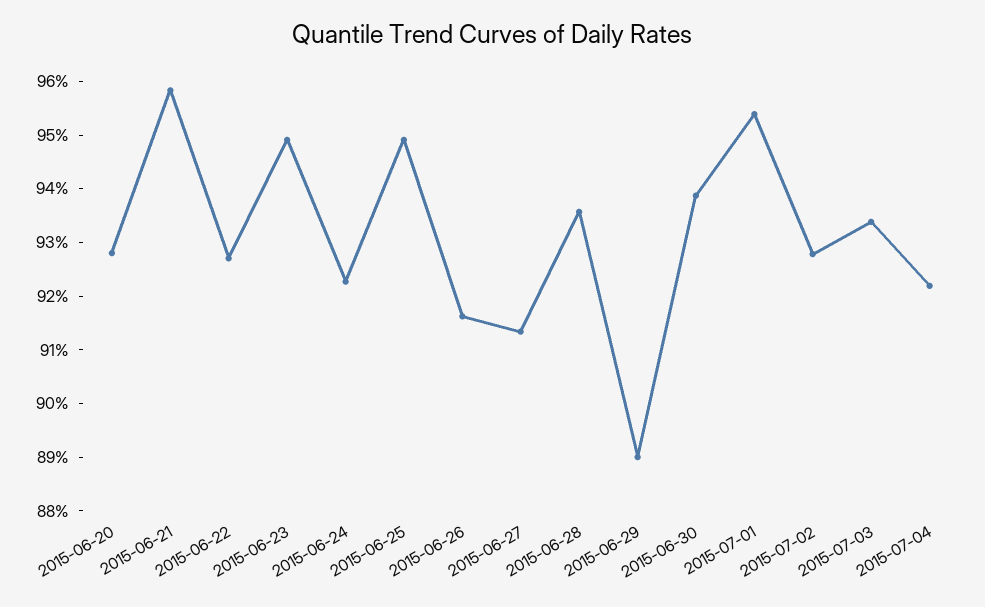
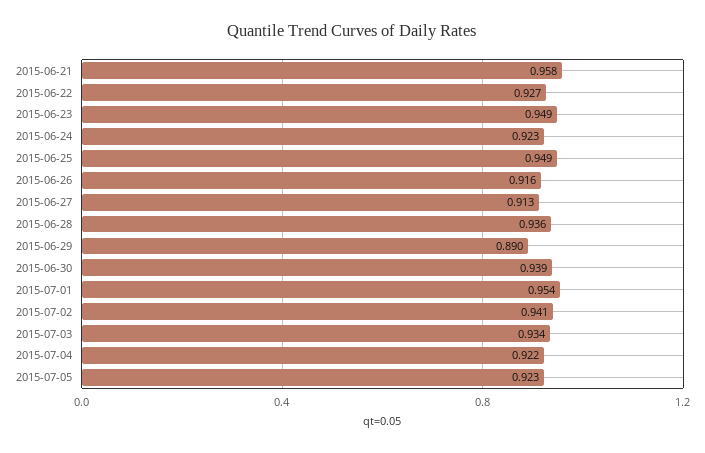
2015-06-20: 0.928 -> none
2015-07-02: 0.928 -> 0.941
2015-07-05: none -> 0.923

